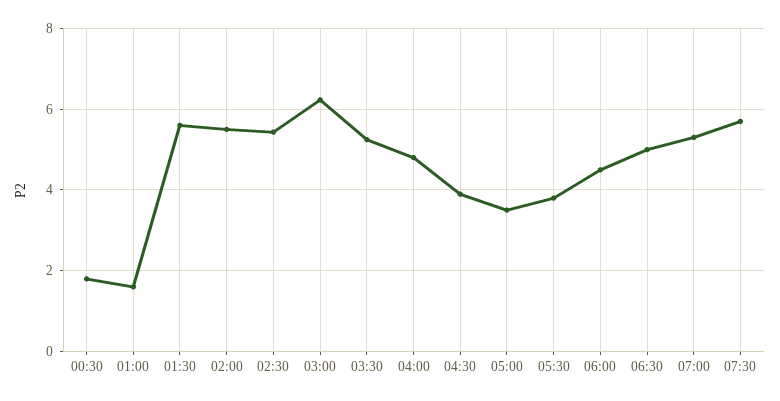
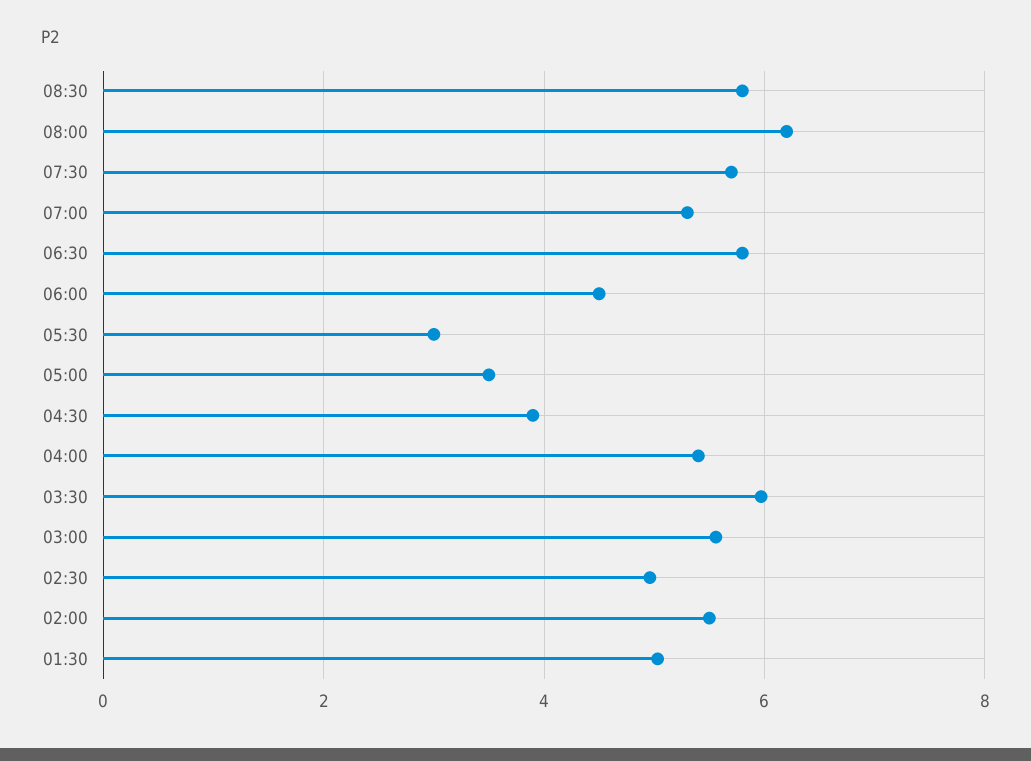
00:30: 1.8 -> none
01:00: 1.6 -> none
01:30: 5.6 -> 5
02:30: 5.4 -> 5
03:00: 6.2 -> 5.6
03:30: 5.2 -> 6
04:00: 4.8 -> 5.4
05:30: 3.8 -> 3
06:30: 5 -> 5.8
08:30: none -> 5.8
08:00: none -> 6.2

